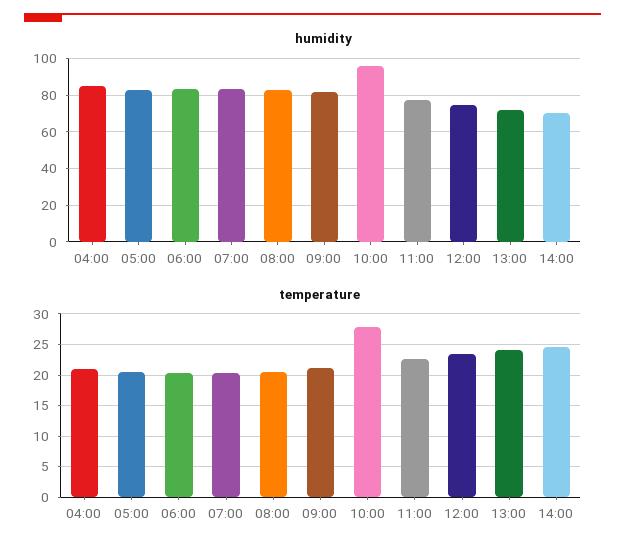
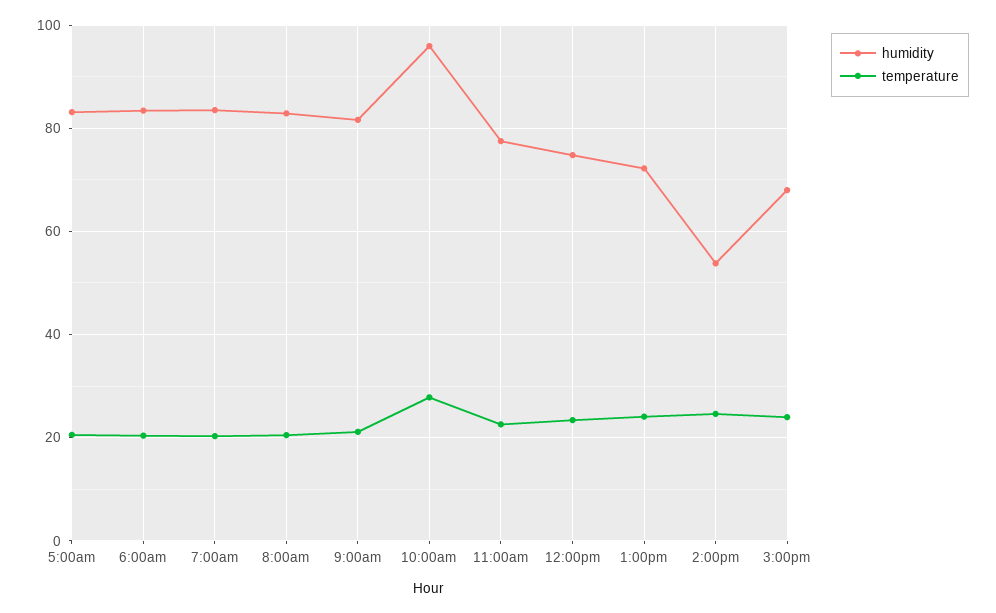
humidity, 04:00: 85 -> none
humidity, 14:00: 70 -> 54
temperature, 04:00: 21 -> none
humidity, 3:00pm: none -> 68
temperature, 3:00pm: none -> 24

